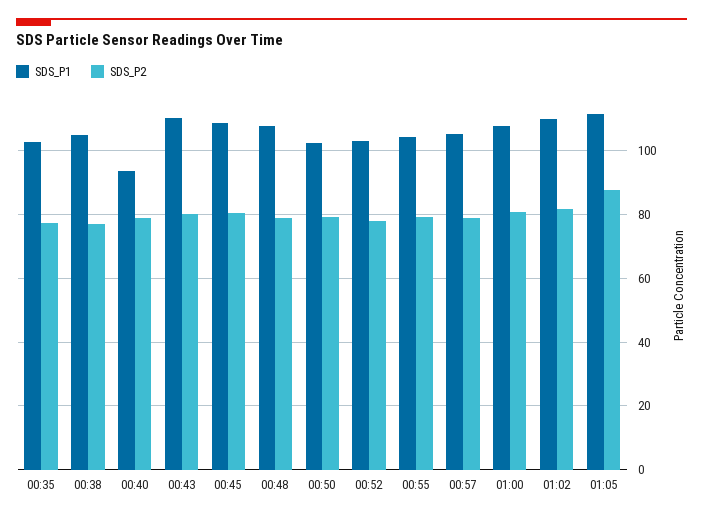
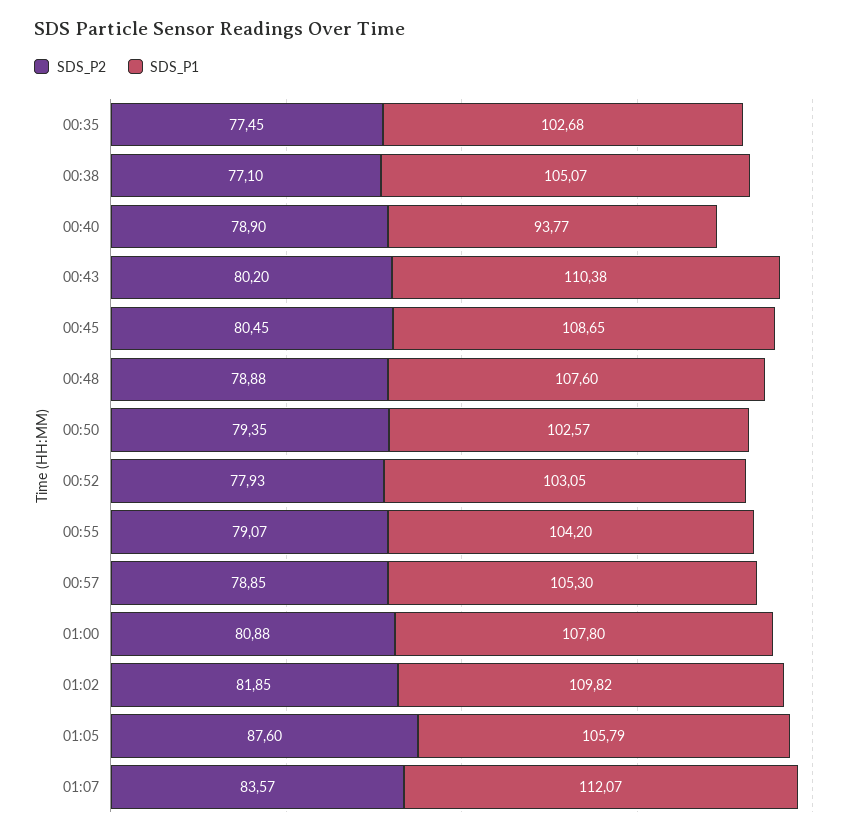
SDS_P1, 01:05: 112 -> 105.79
SDS_P2, 01:07: none -> 83.57
SDS_P1, 01:07: none -> 112.07

